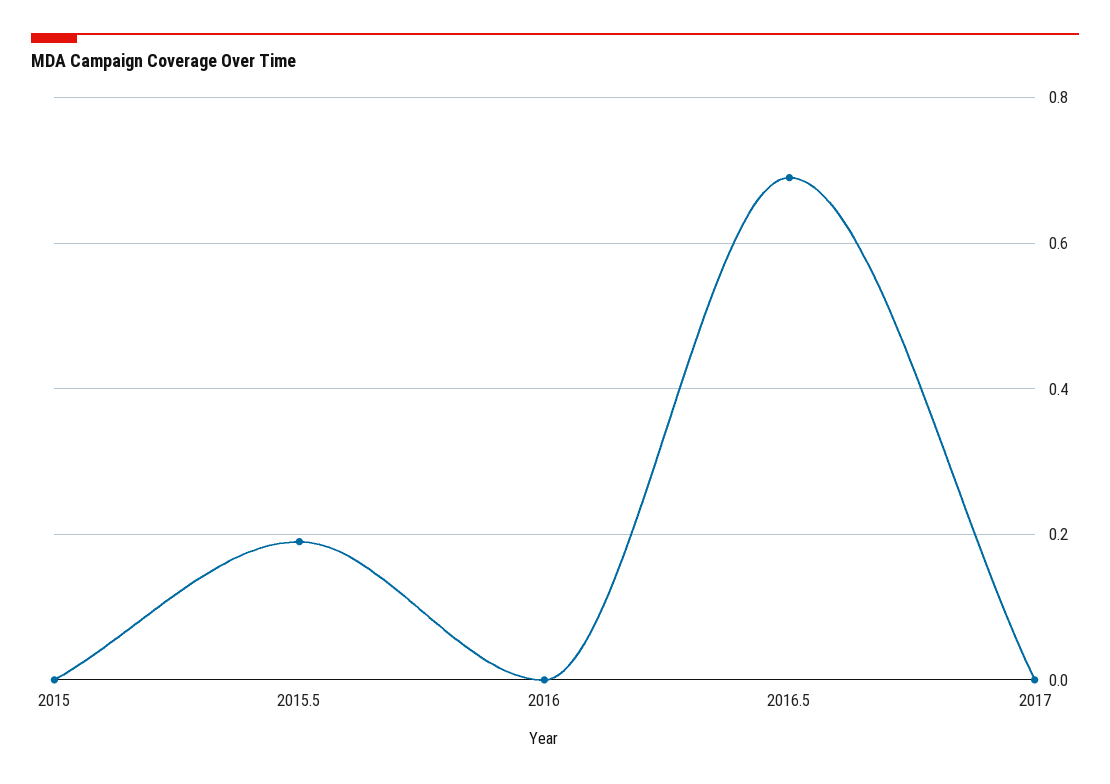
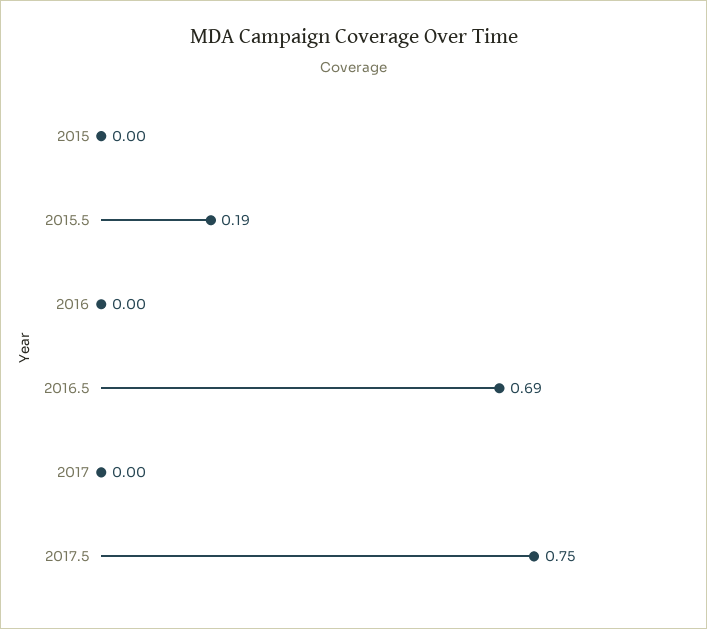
2017.5: none -> 0.75

